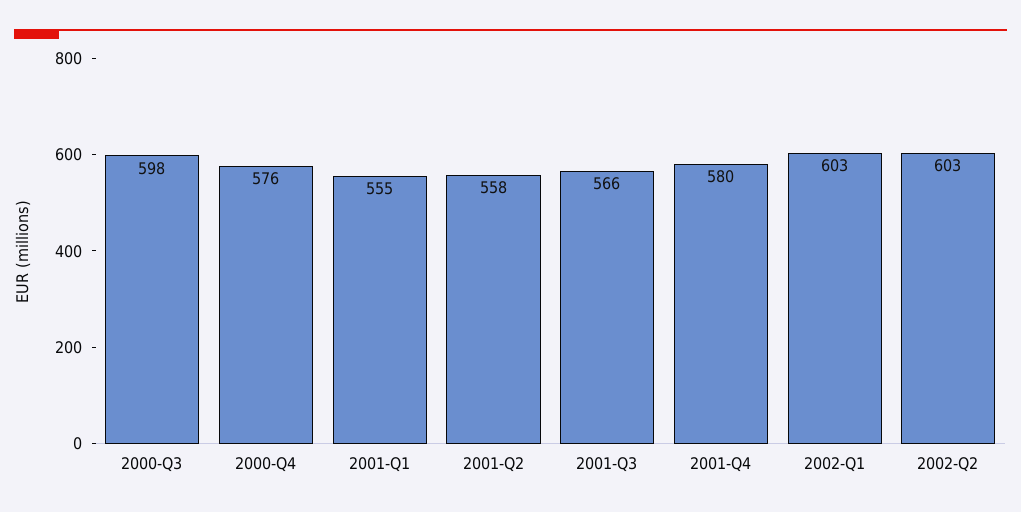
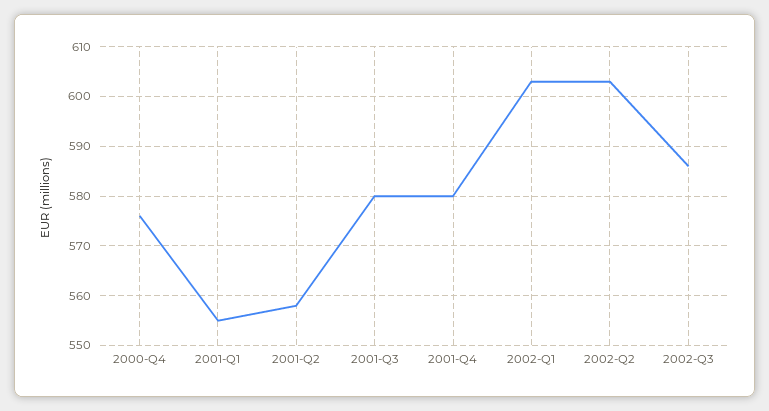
2000-Q3: 598 -> none
2001-Q3: 566 -> 580
2002-Q3: none -> 585

